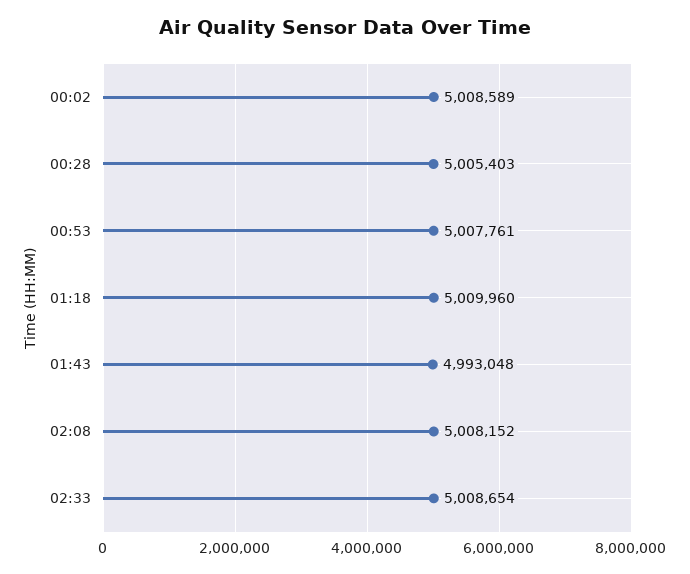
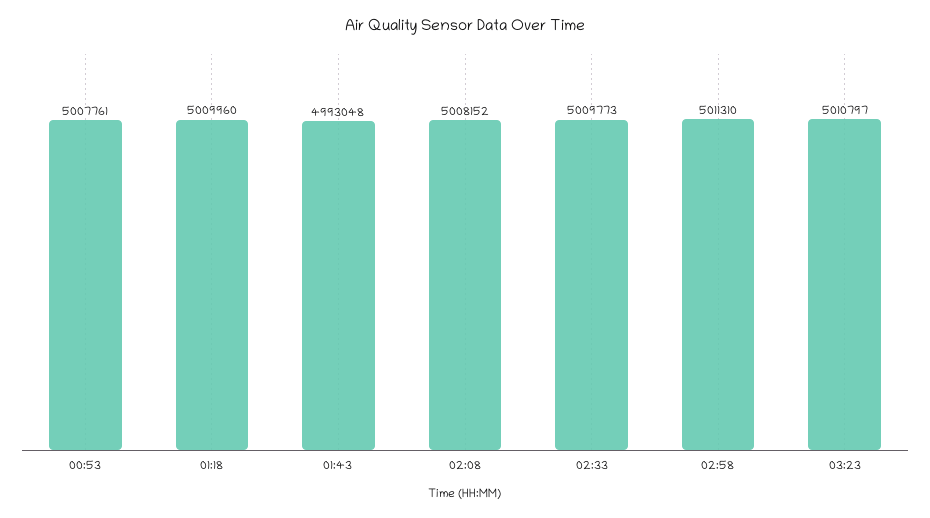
00:02: 5008589 -> none
00:28: 5005403 -> none
02:33: 5008654 -> 5009773
02:58: none -> 5011310
03:23: none -> 5010797

